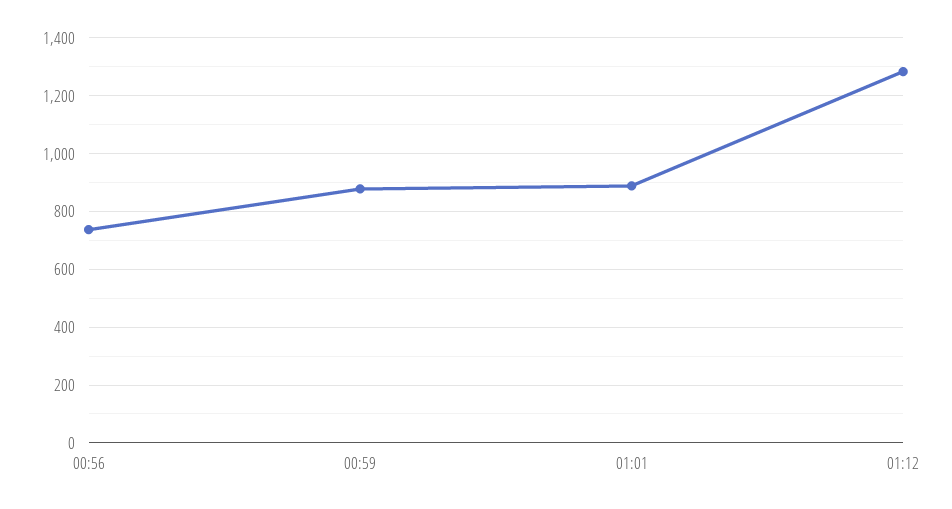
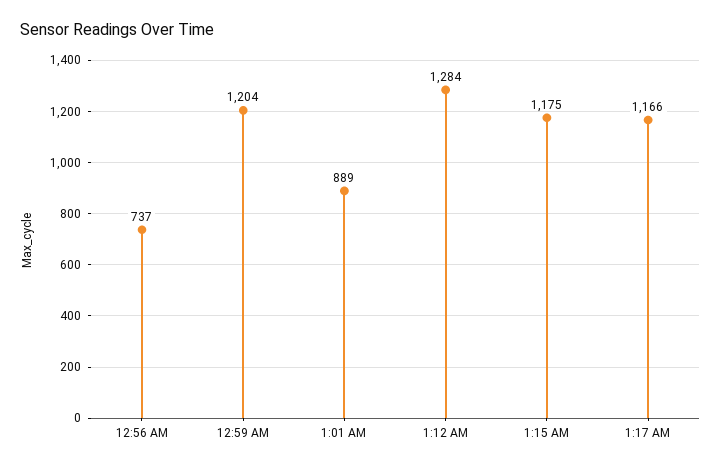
00:59: 875 -> 1204
1:15 AM: none -> 1175
1:17 AM: none -> 1166

